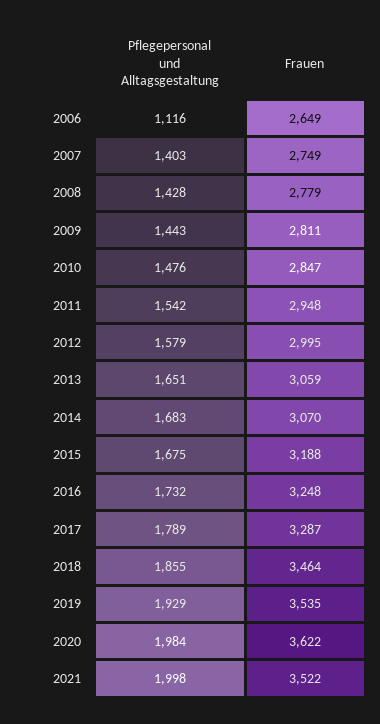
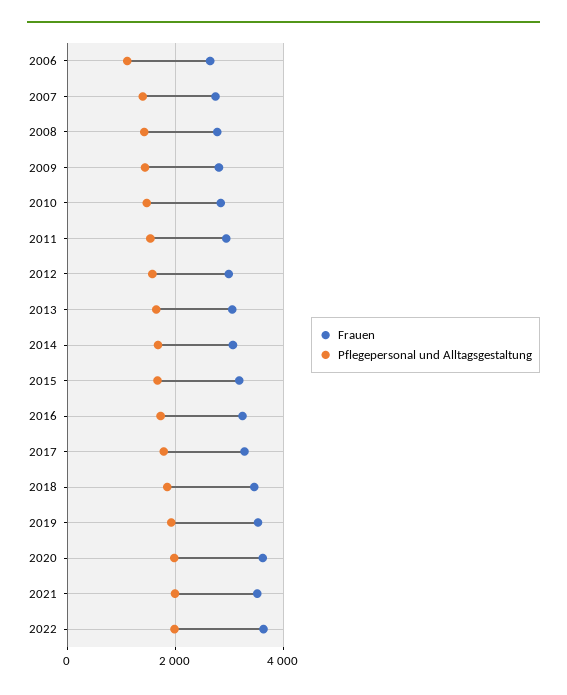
Frauen, 2022: none -> 3600
Pflegepersonal und Alltagsgestaltung, 2022: none -> 2000

